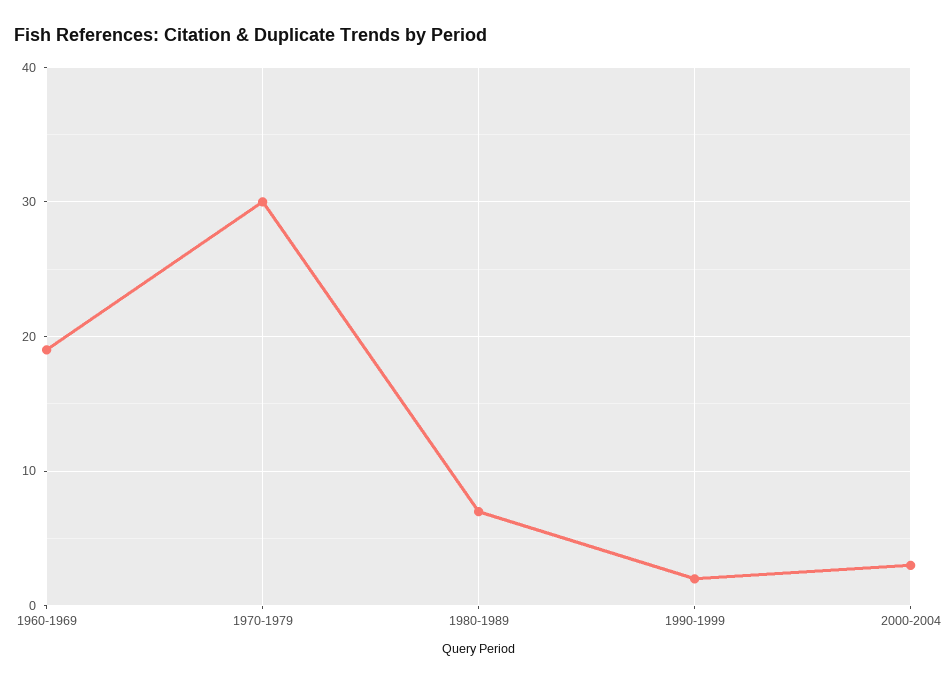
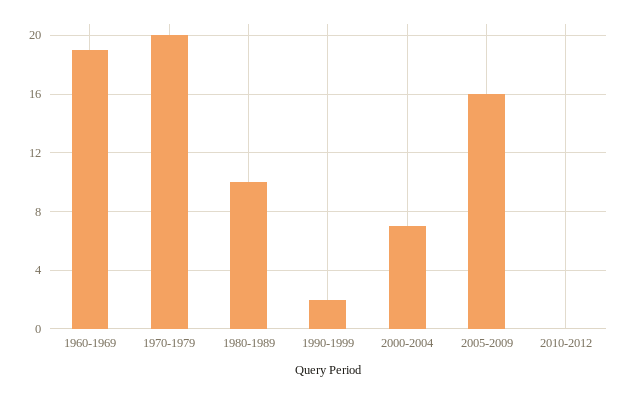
1970-1979: 30 -> 20
1980-1989: 7 -> 10
2000-2004: 3 -> 7
2005-2009: none -> 16
2010-2012: none -> 0

